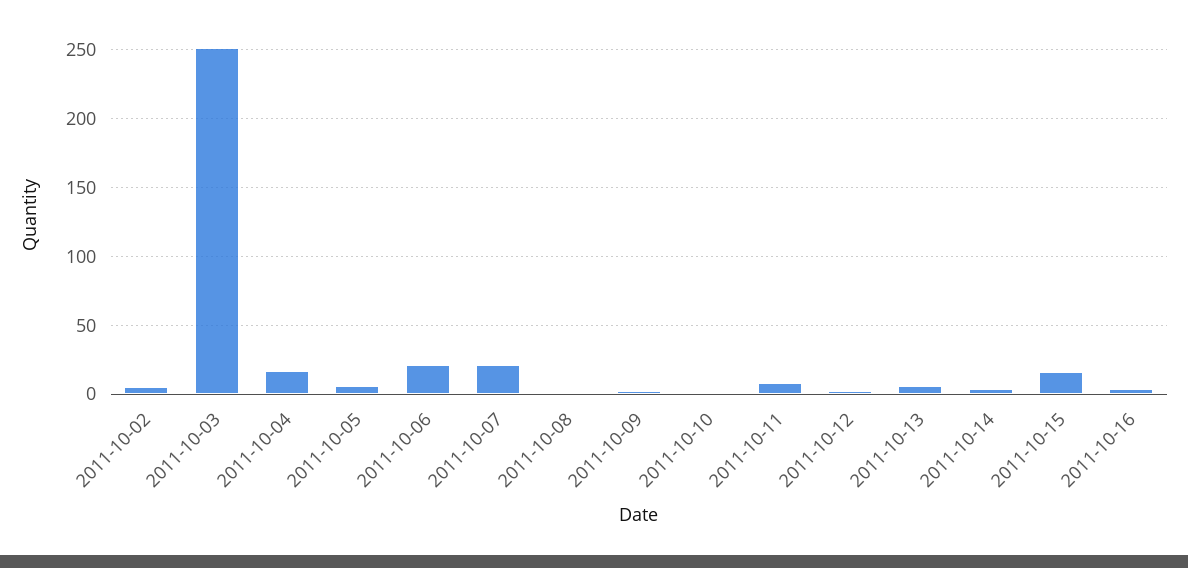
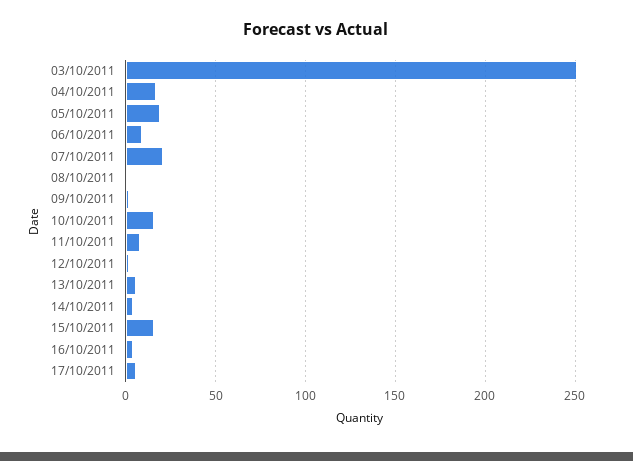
2011-10-02: 5 -> none
2011-10-05: 5 -> 20
2011-10-06: 20 -> 10
2011-10-10: 0 -> 15
17/10/2011: none -> 5

